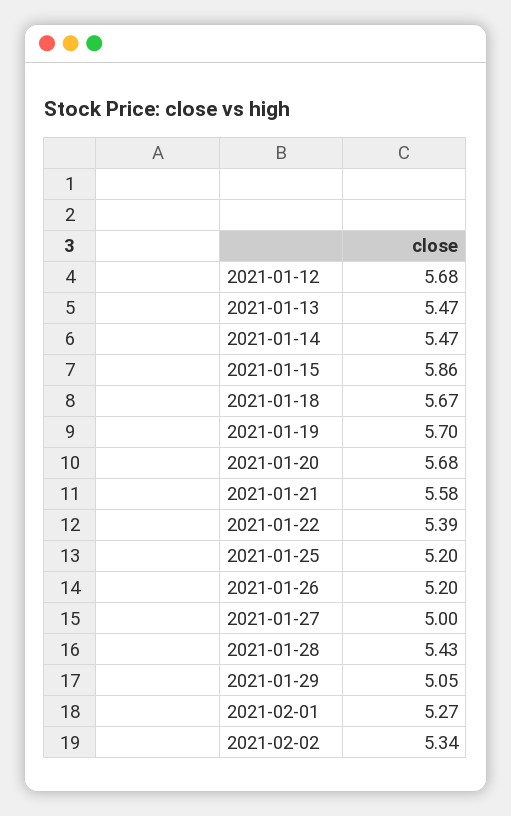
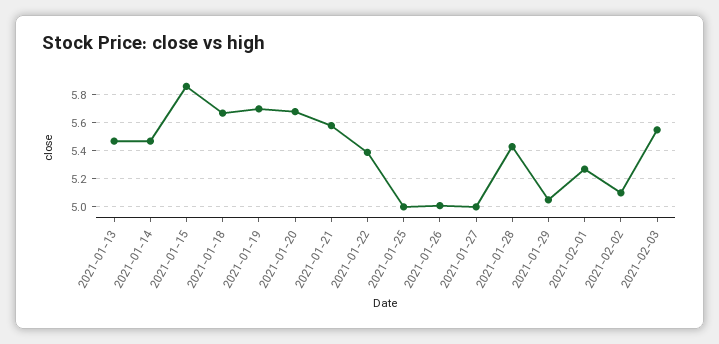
2021-01-12: 5.68 -> none
2021-01-25: 5.2 -> 5
2021-01-26: 5.2 -> 5
2021-02-02: 5.34 -> 5.1
2021-02-03: none -> 5.55

